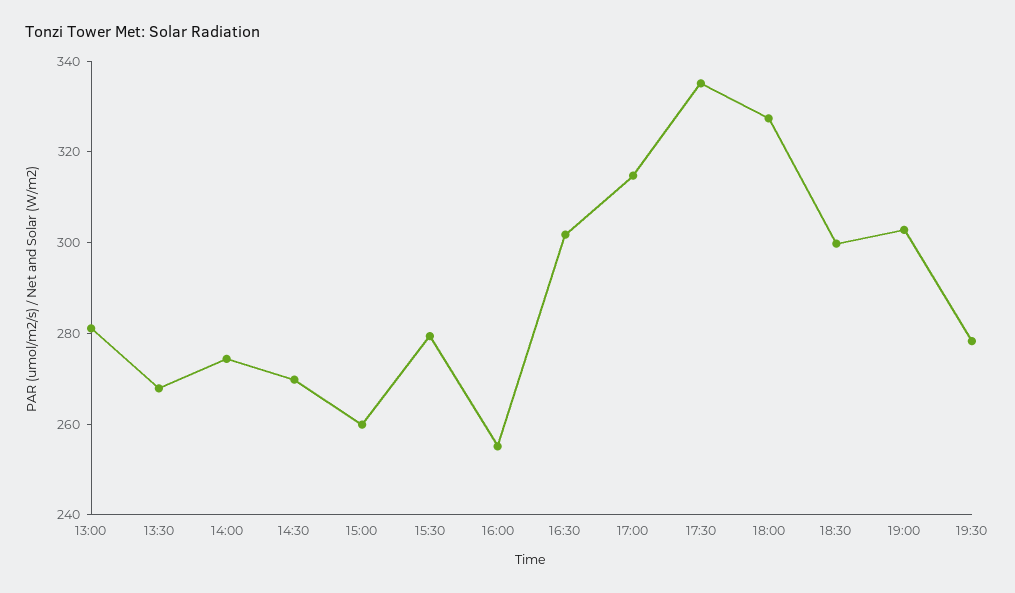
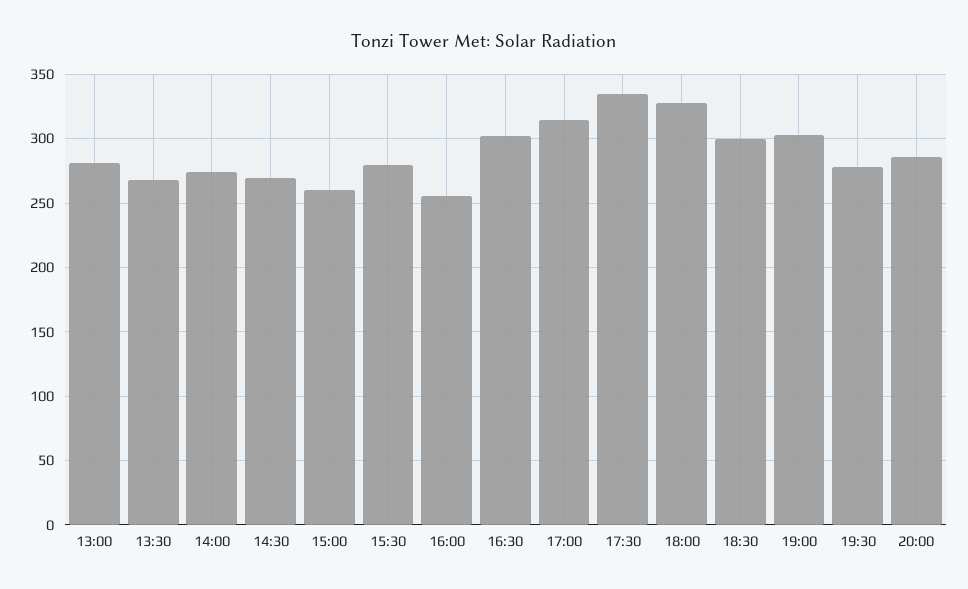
20:00: none -> 285

